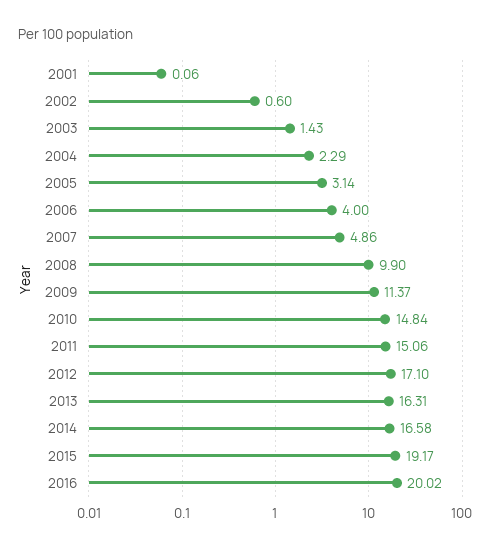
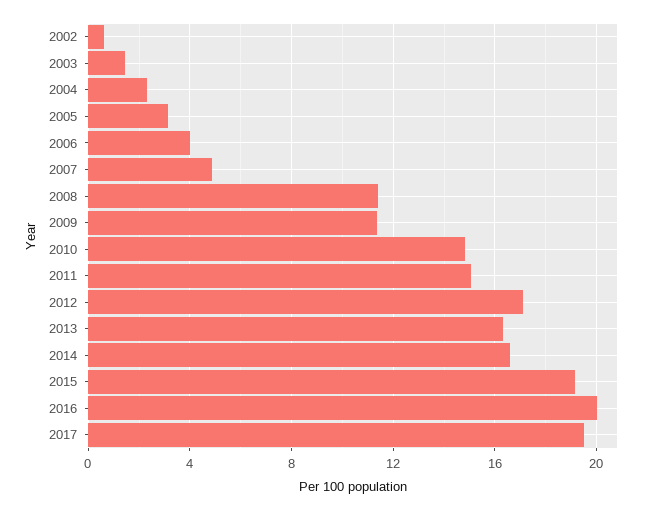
2001: 0.06 -> none
2008: 9.9 -> 11.5
2017: none -> 19.5

